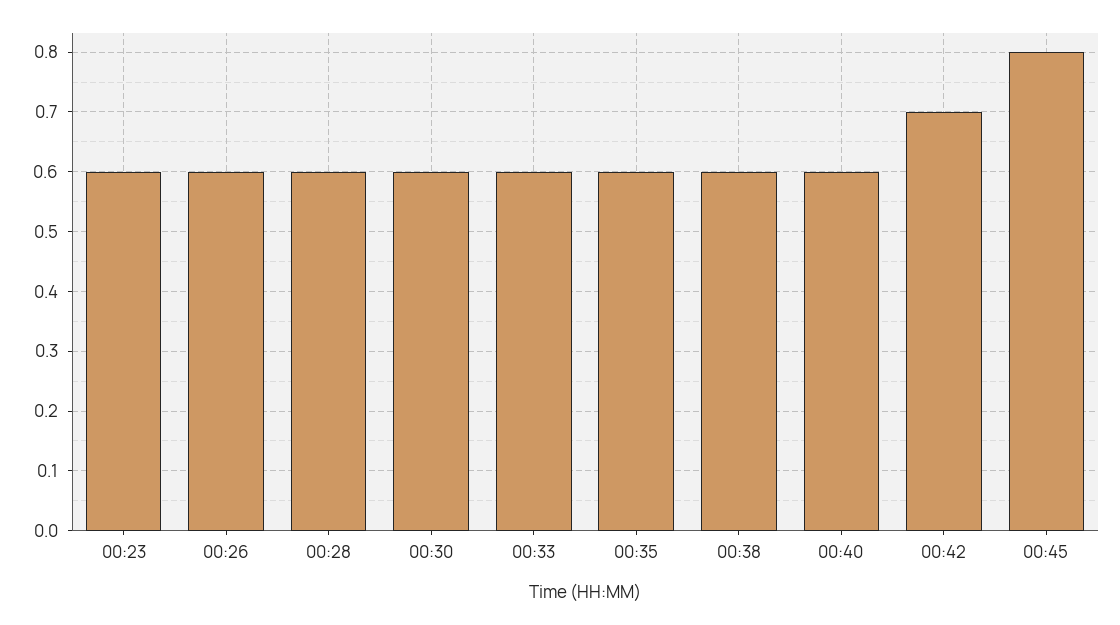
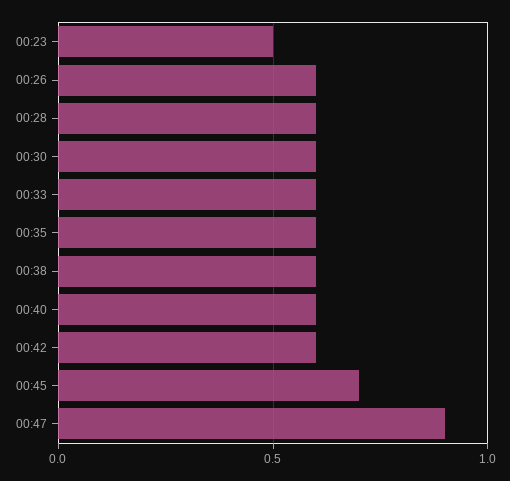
00:23: 0.6 -> 0.5
00:42: 0.7 -> 0.6
00:45: 0.8 -> 0.7
00:47: none -> 0.9

